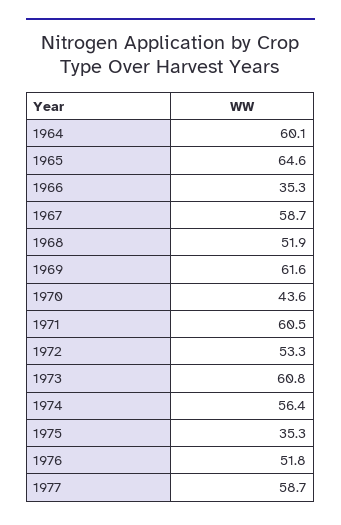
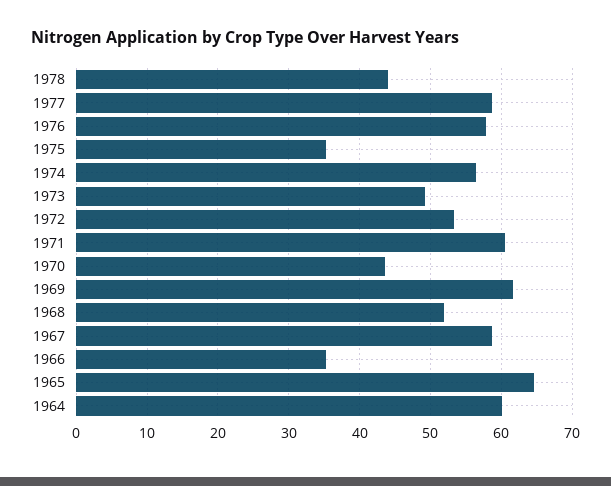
1973: 60.8 -> 49
1976: 51.8 -> 58
1978: none -> 44

